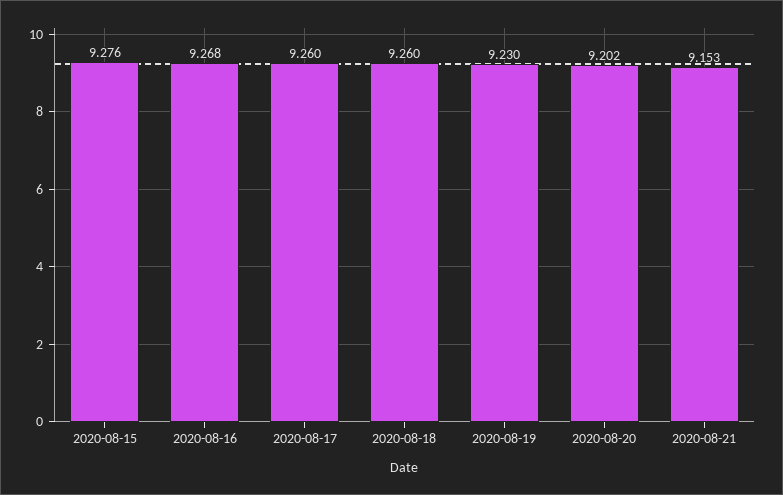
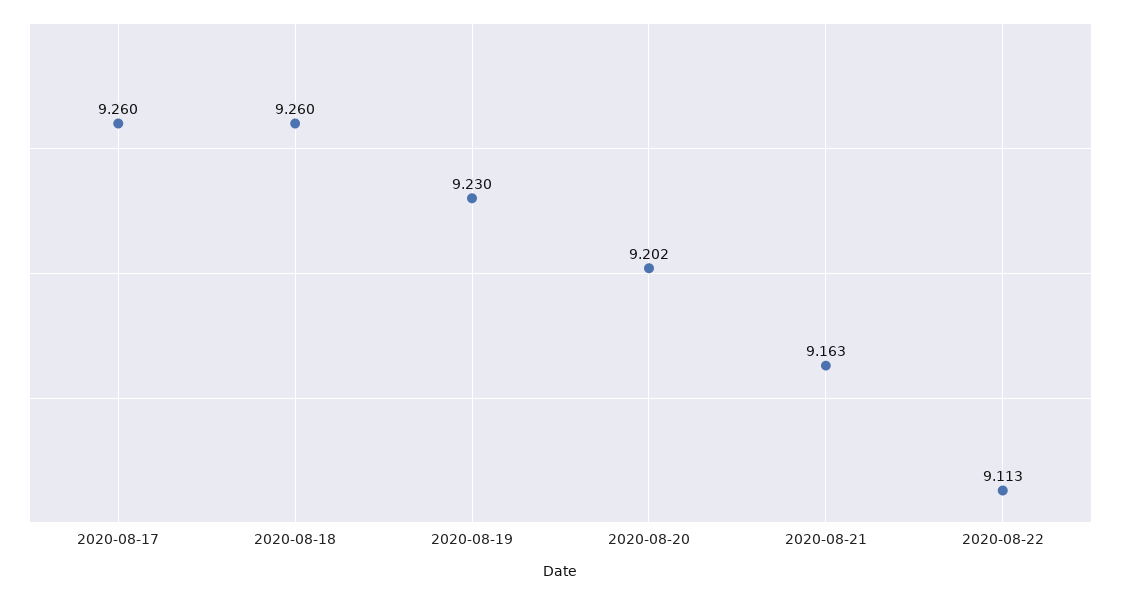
2020-08-15: 9.276 -> none
2020-08-16: 9.268 -> none
2020-08-21: 9.153 -> 9.163
2020-08-22: none -> 9.113

